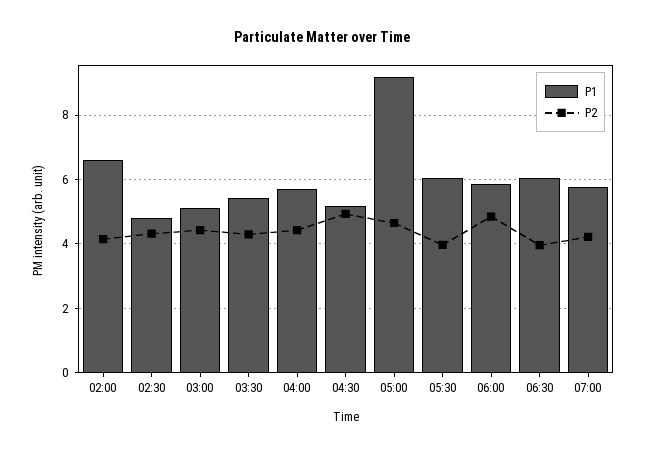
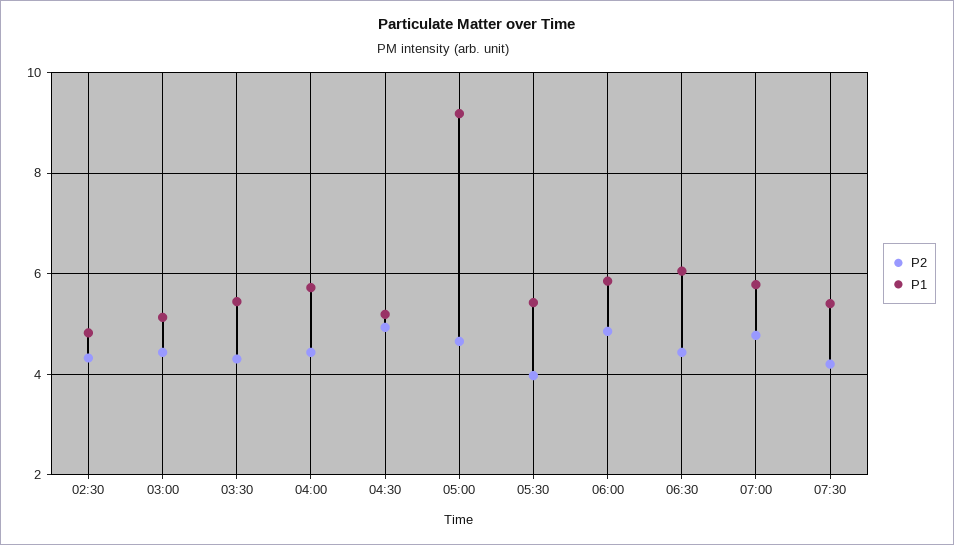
P1, 02:00: 6.6 -> none
P2, 02:00: 4.2 -> none
P1, 05:30: 6 -> 5.4
P2, 06:30: 4 -> 4.4
P2, 07:00: 4.2 -> 4.8
P2, 07:30: none -> 4.2
P1, 07:30: none -> 5.4

